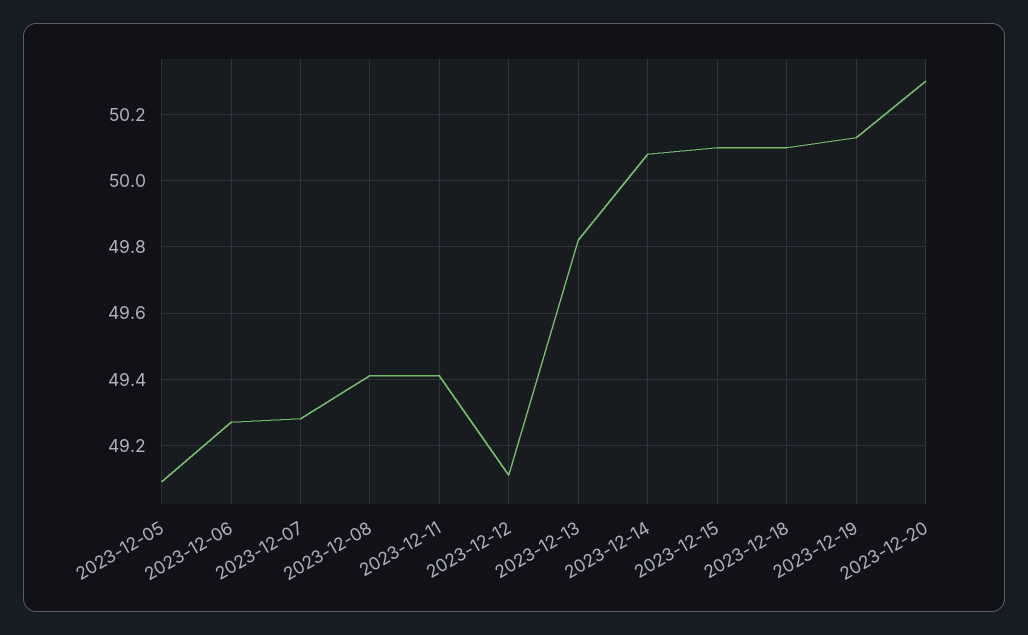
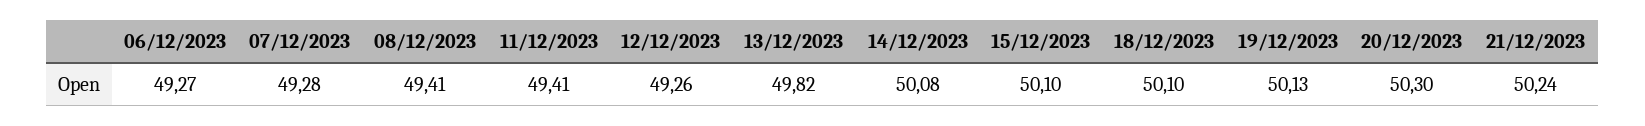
2023-12-05: 49.1 -> none
2023-12-12: 49.1 -> 49.26
21/12/2023: none -> 50.24

